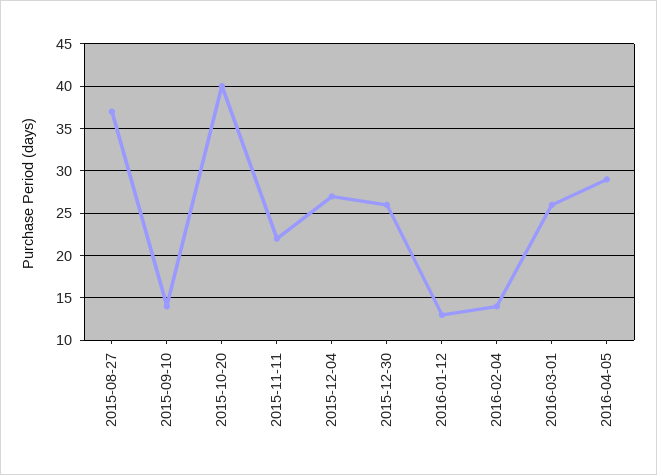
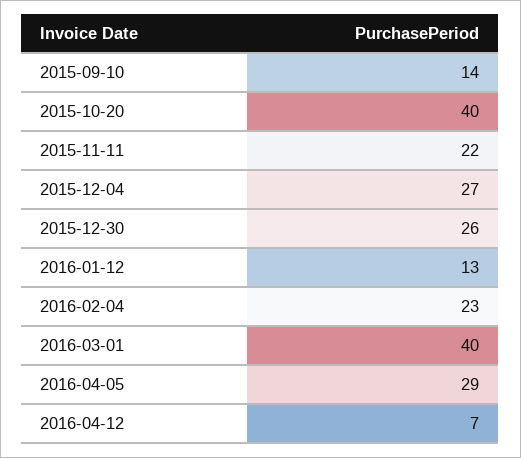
2015-08-27: 37 -> none
2016-02-04: 14 -> 23
2016-03-01: 26 -> 40
2016-04-12: none -> 7

